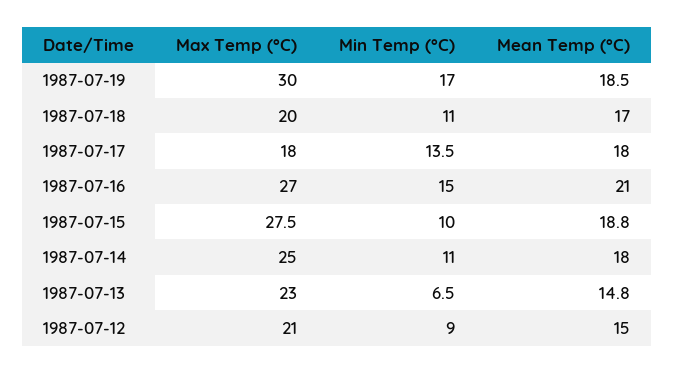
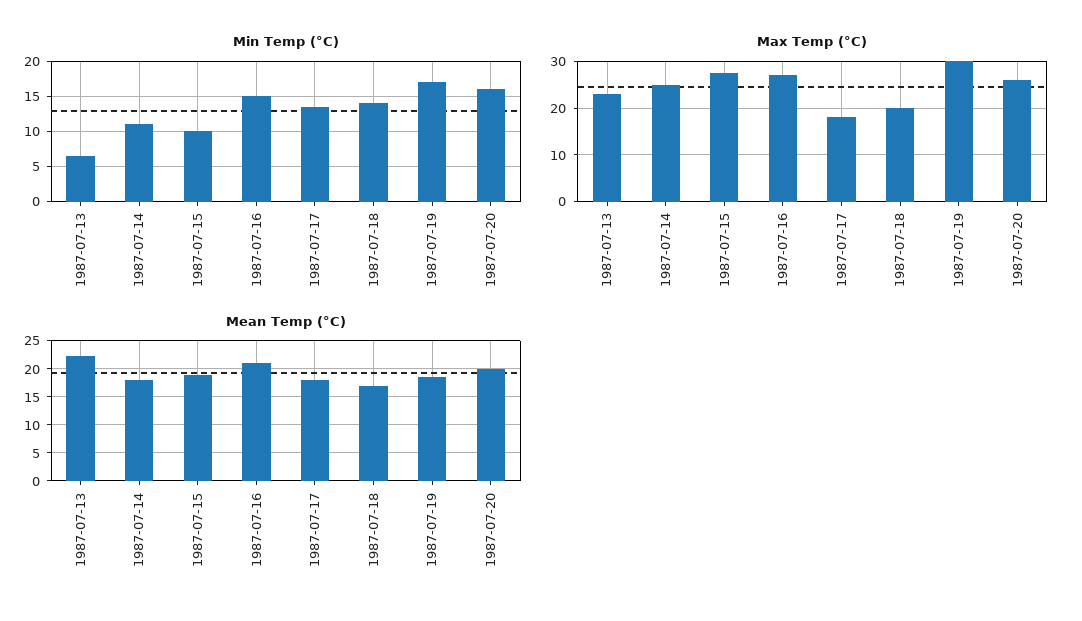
Min Temp (°C), 1987-07-18: 11 -> 14
Mean Temp (°C), 1987-07-13: 14.8 -> 22.5
Max Temp (°C), 1987-07-12: 21 -> none
Min Temp (°C), 1987-07-12: 9 -> none
Mean Temp (°C), 1987-07-12: 15 -> none
Min Temp (°C), 1987-07-20: none -> 16
Max Temp (°C), 1987-07-20: none -> 26
Mean Temp (°C), 1987-07-20: none -> 20

